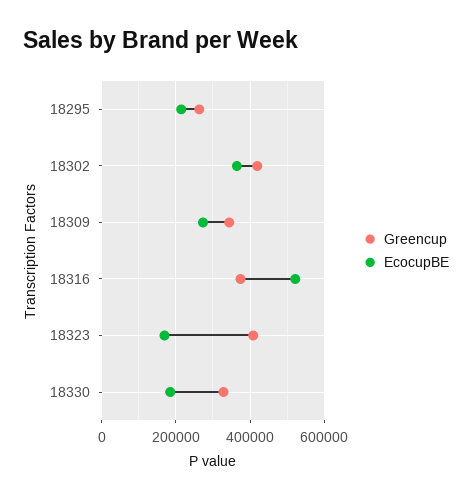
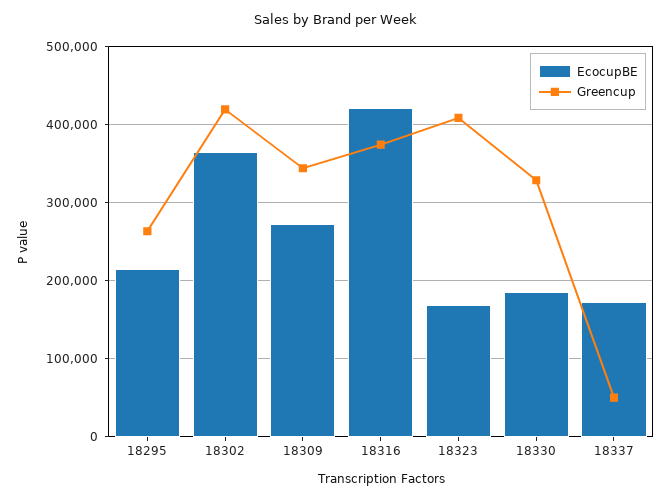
EcocupBE, 18316: 520000 -> 420000
EcocupBE, 18337: none -> 170000
Greencup, 18337: none -> 50000

